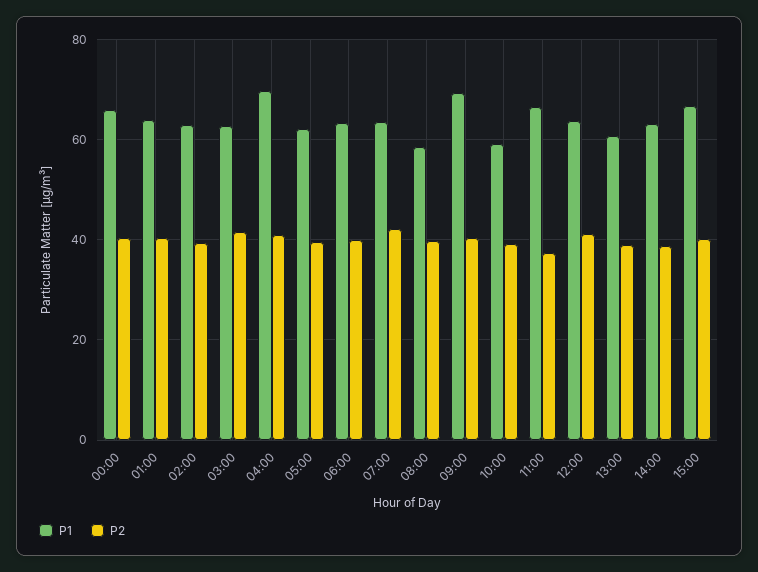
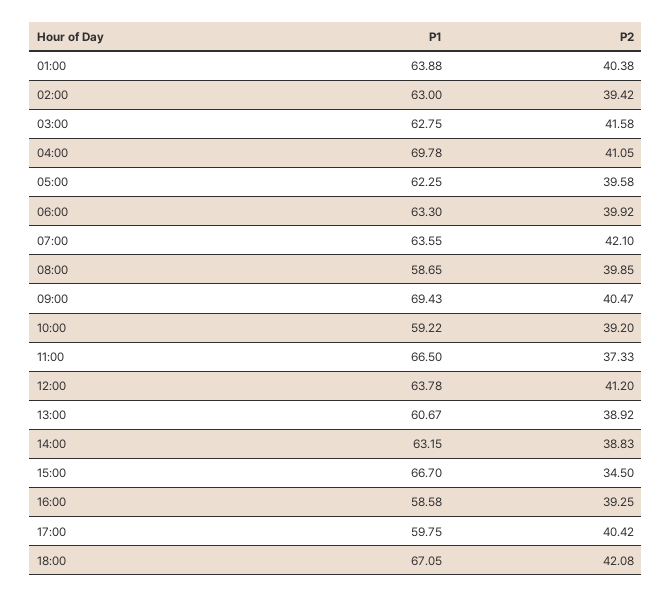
P1, 00:00: 66 -> none
P2, 00:00: 40 -> none
P2, 15:00: 40 -> 34.5
P1, 16:00: none -> 58.58
P2, 16:00: none -> 39.25
P1, 17:00: none -> 59.75
P2, 17:00: none -> 40.42
P1, 18:00: none -> 67.05
P2, 18:00: none -> 42.08

